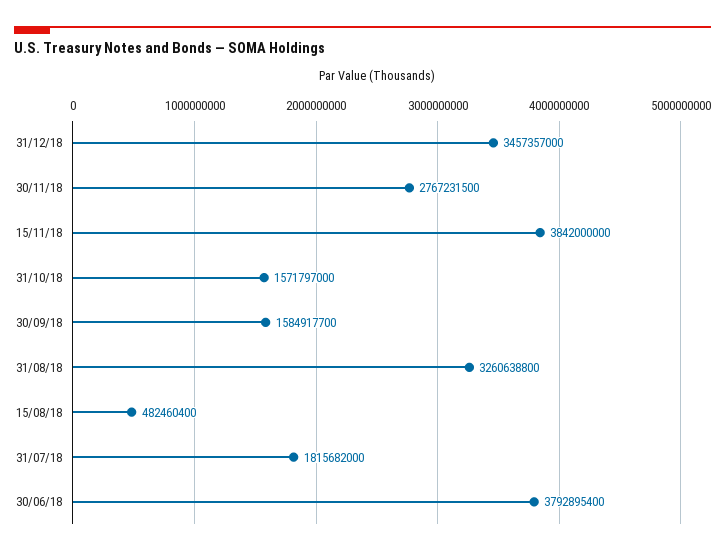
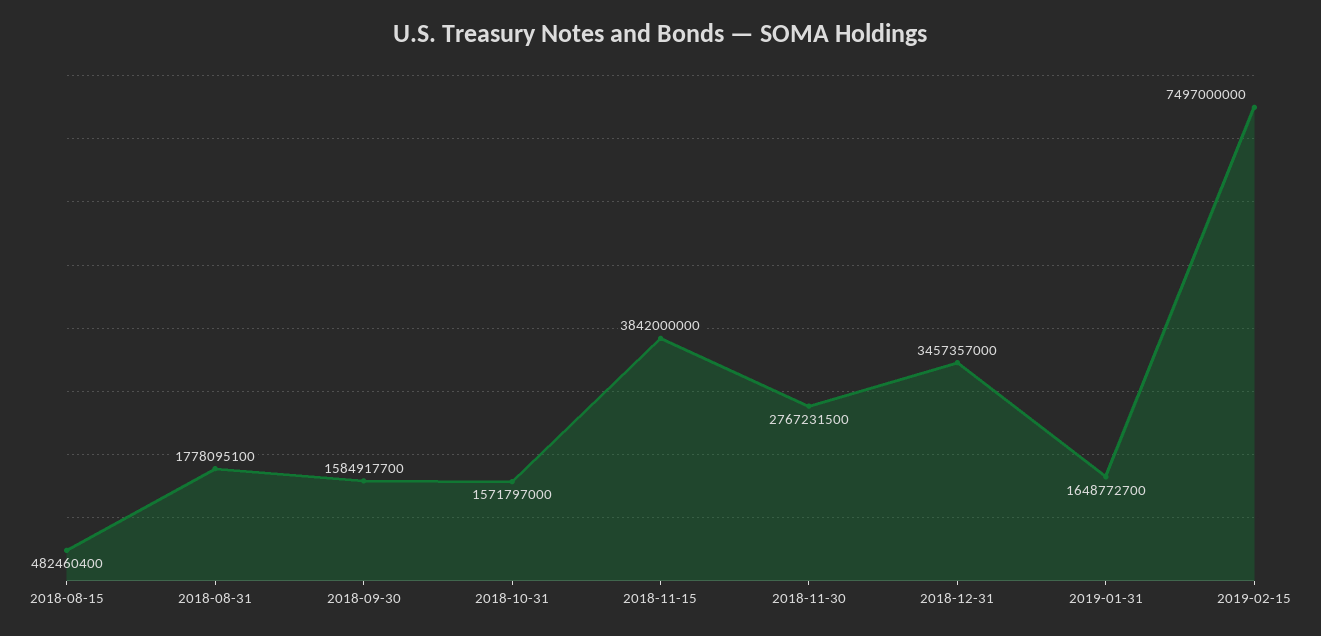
31/08/18: 3260638800 -> 1778095100
31/07/18: 1815682000 -> none
30/06/18: 3792895400 -> none
2019-01-31: none -> 1648772700
2019-02-15: none -> 7497000000

